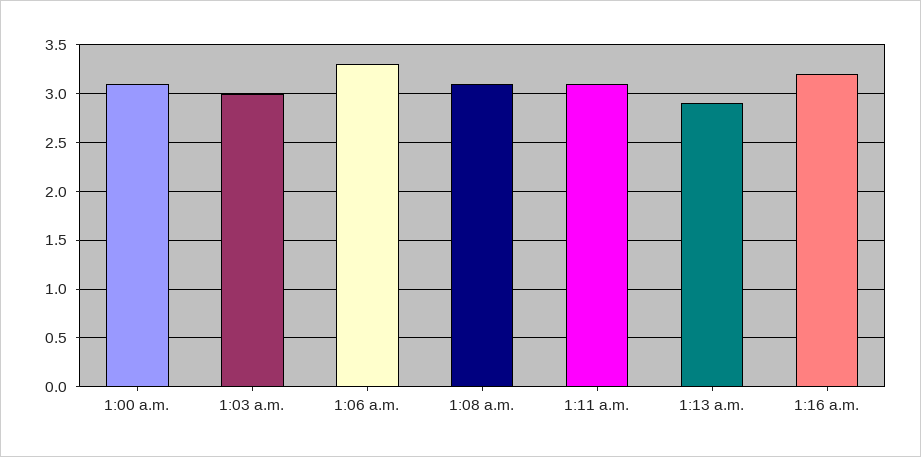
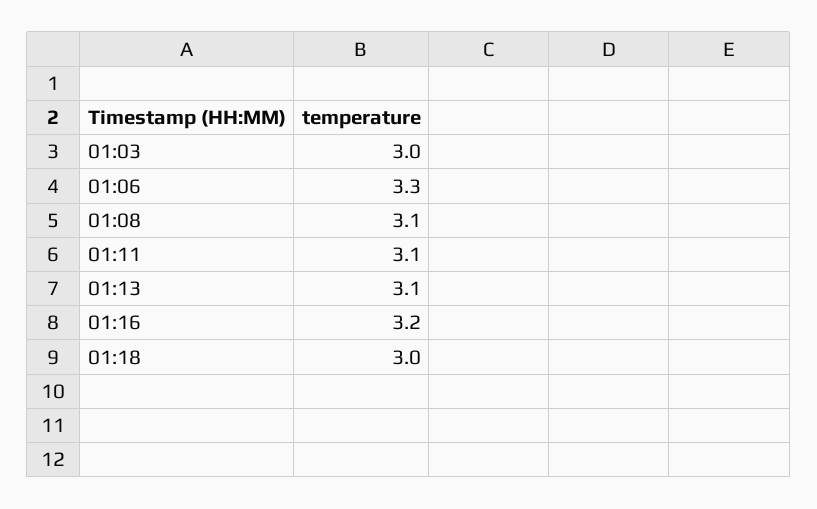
1:00 a.m.: 3.1 -> none
1:13 a.m.: 2.9 -> 3.1
01:18: none -> 3

